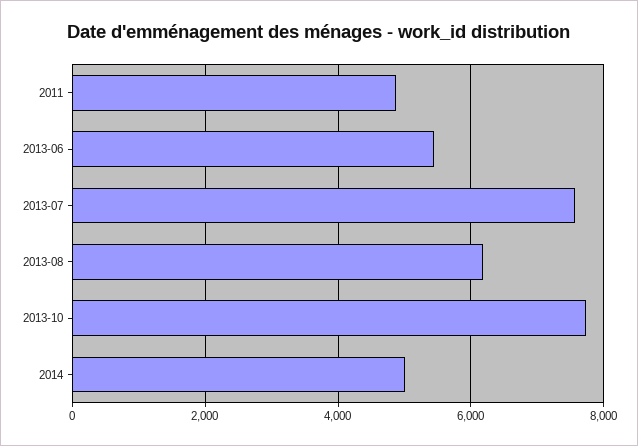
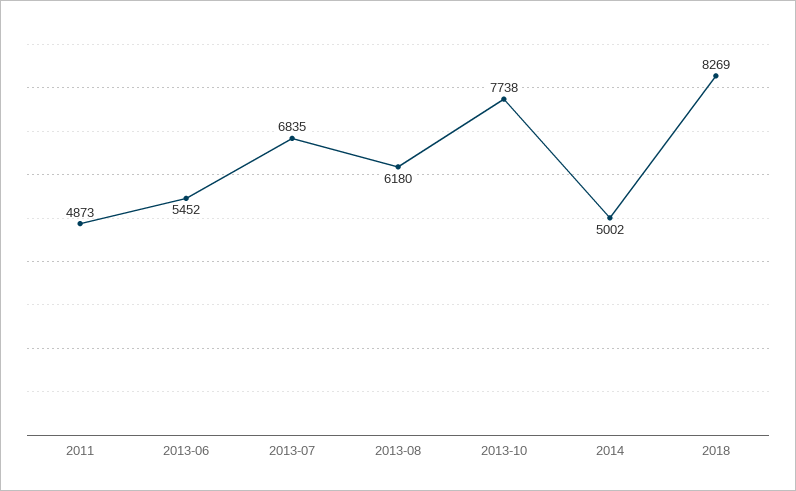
2013-07: 7600 -> 6835
2018: none -> 8269

